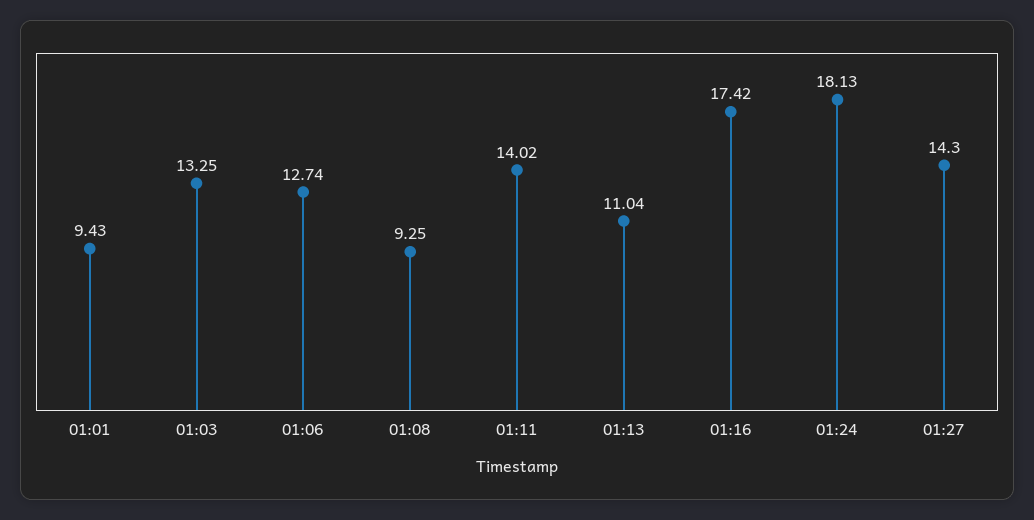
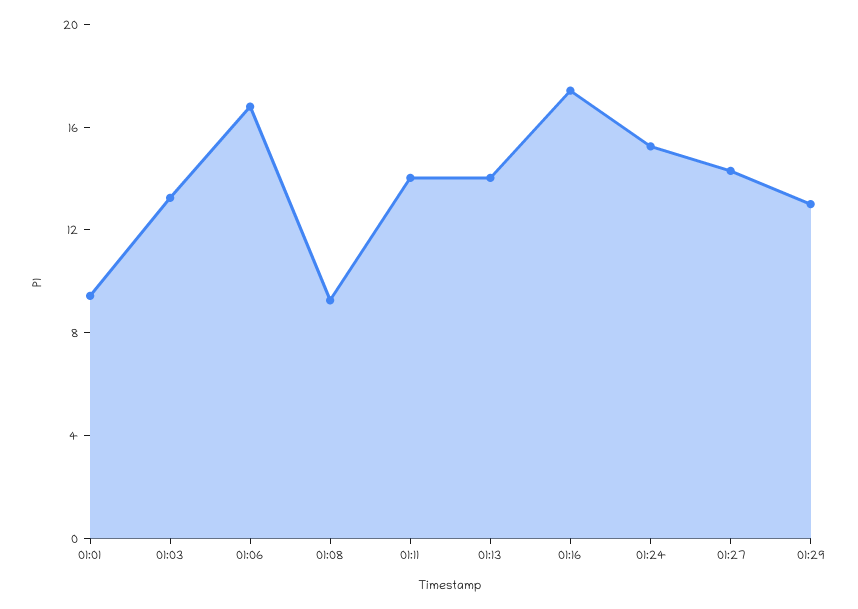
01:06: 12.74 -> 17
01:13: 11.04 -> 14
01:24: 18.13 -> 15
01:29: none -> 13

